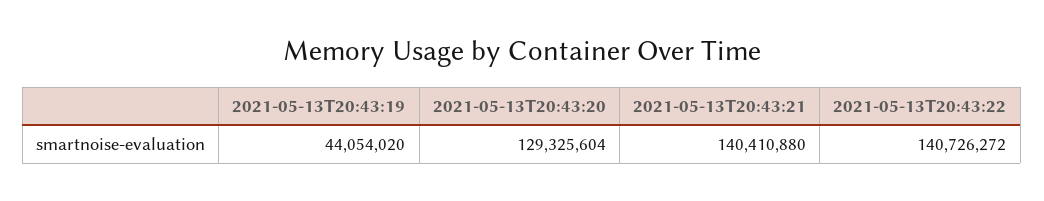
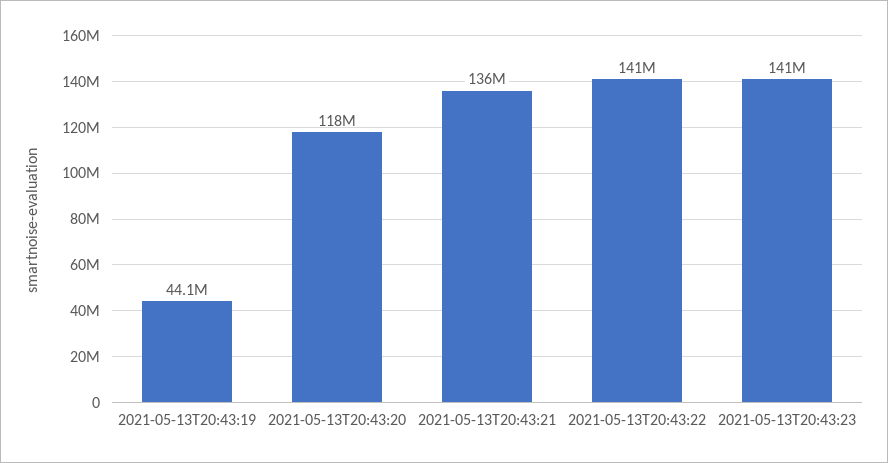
2021-05-13T20:43:20: 129325604 -> 118000000
2021-05-13T20:43:21: 140410880 -> 136000000
2021-05-13T20:43:23: none -> 141000000

